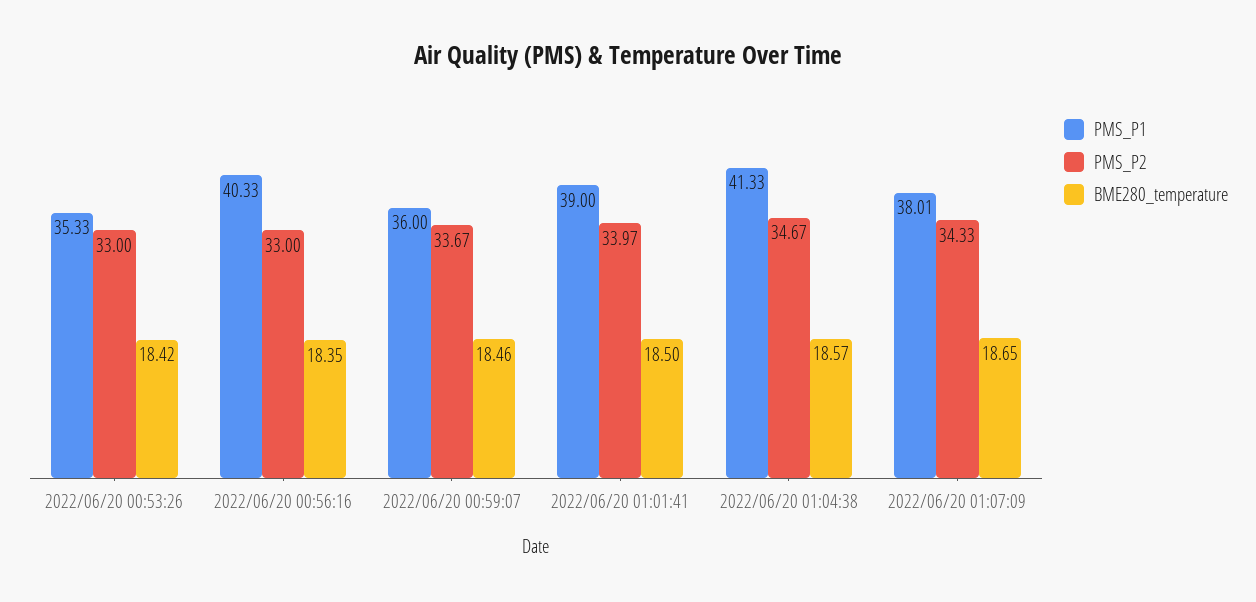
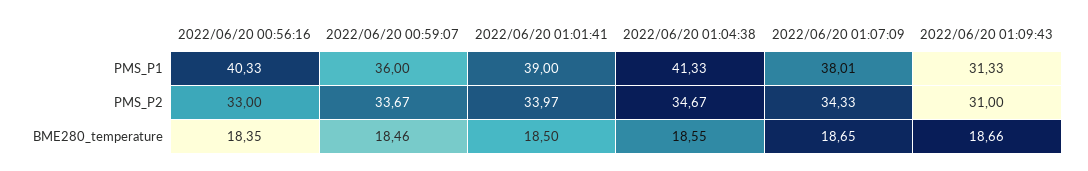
PMS_P1, 2022/06/20 00:53:26: 35.33 -> none
PMS_P2, 2022/06/20 00:53:26: 33 -> none
BME280_temperature, 2022/06/20 00:53:26: 18.42 -> none
BME280_temperature, 2022/06/20 01:04:38: 18.57 -> 18.55
PMS_P1, 2022/06/20 01:09:43: none -> 31.33
PMS_P2, 2022/06/20 01:09:43: none -> 31
BME280_temperature, 2022/06/20 01:09:43: none -> 18.66

